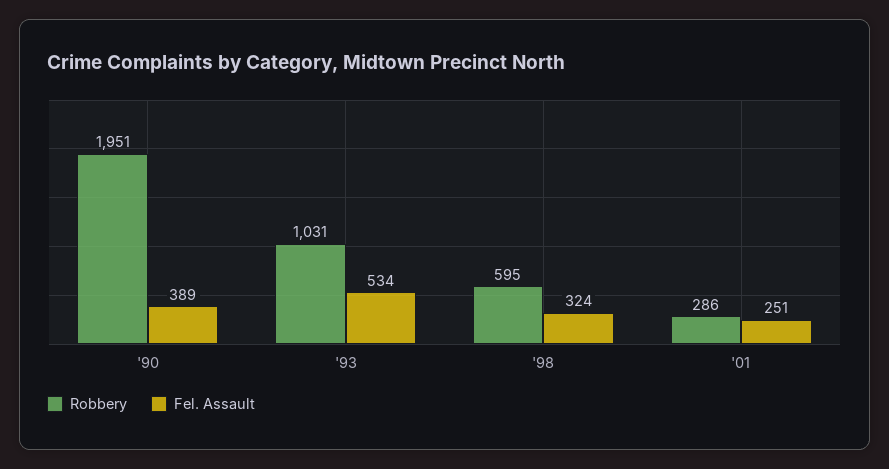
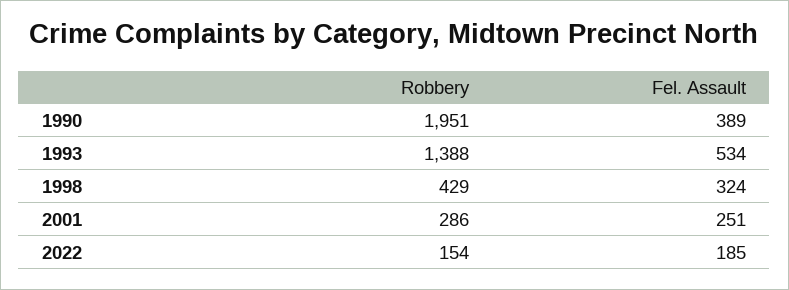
Robbery, '93: 1031 -> 1388
Robbery, '98: 595 -> 429
Robbery, 2022: none -> 154
Fel. Assault, 2022: none -> 185

